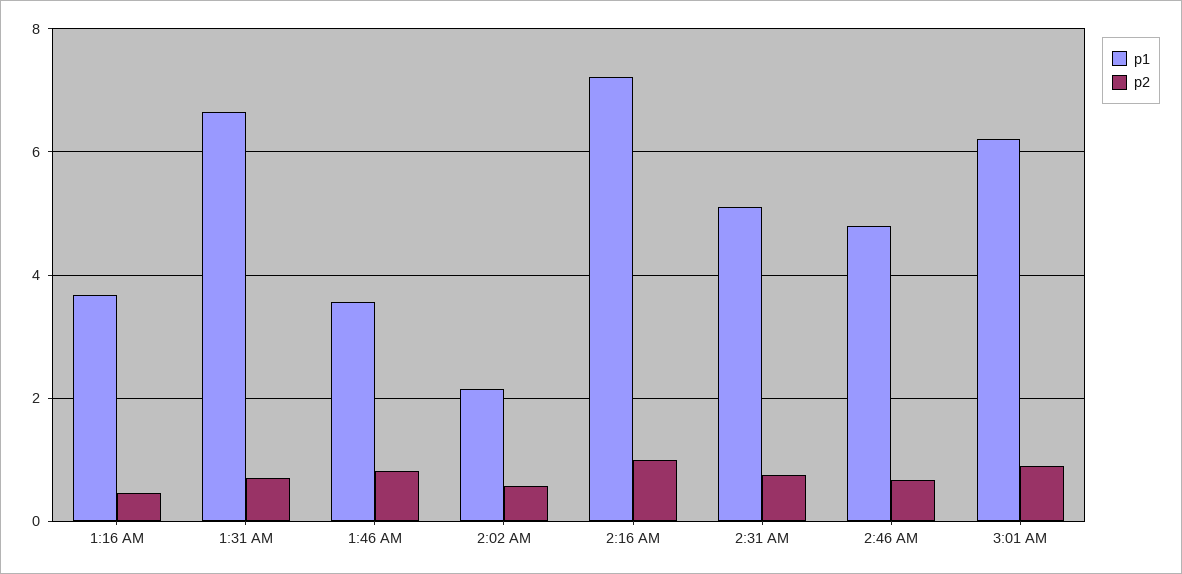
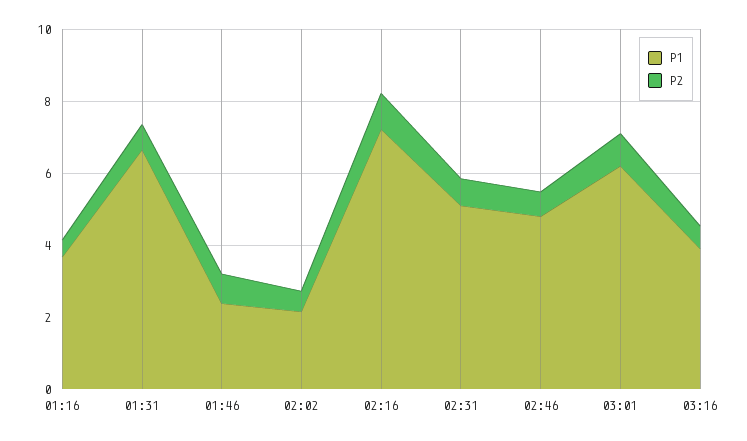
p1, 1:46 AM: 3.6 -> 2.5
p1, 03:16: none -> 4
p2, 03:16: none -> 0.5

